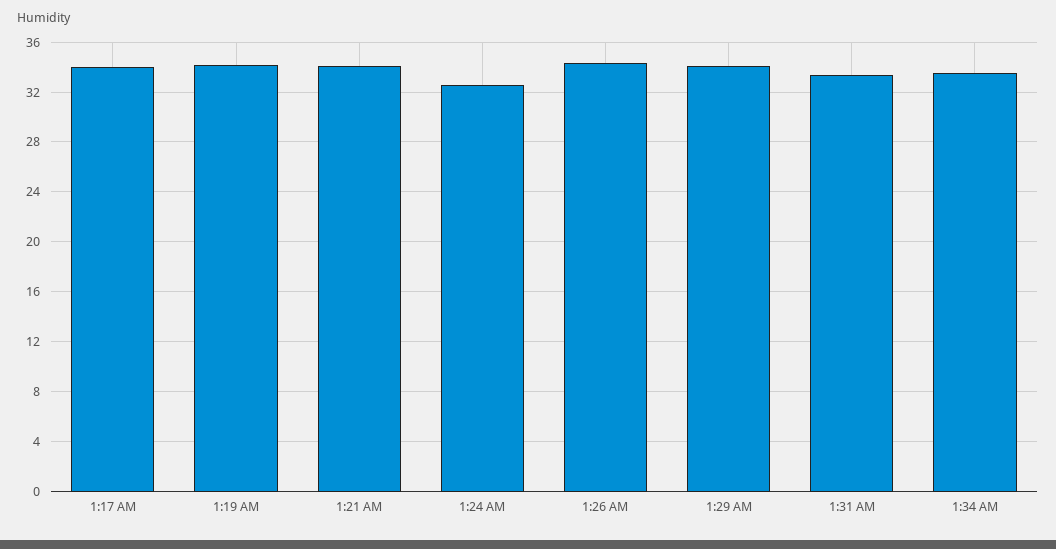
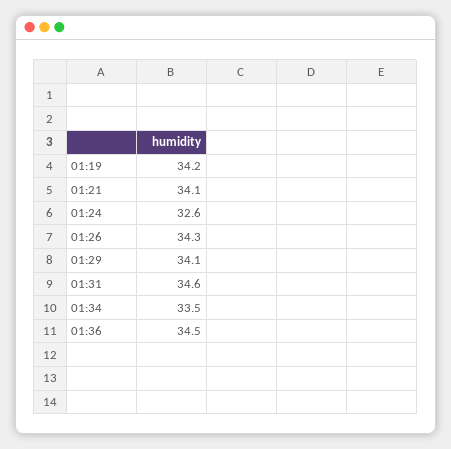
1:17 AM: 34 -> none
1:31 AM: 33.5 -> 34.6
01:36: none -> 34.5

